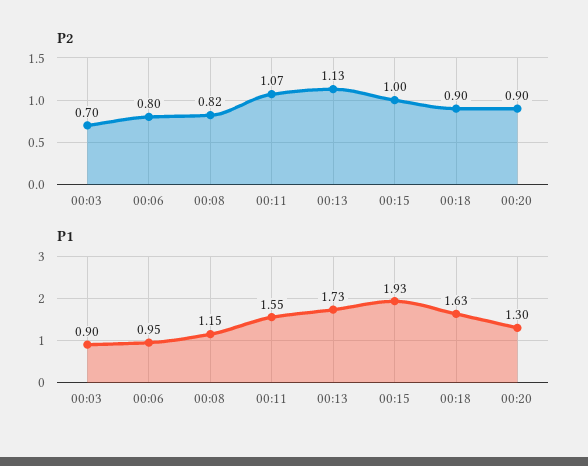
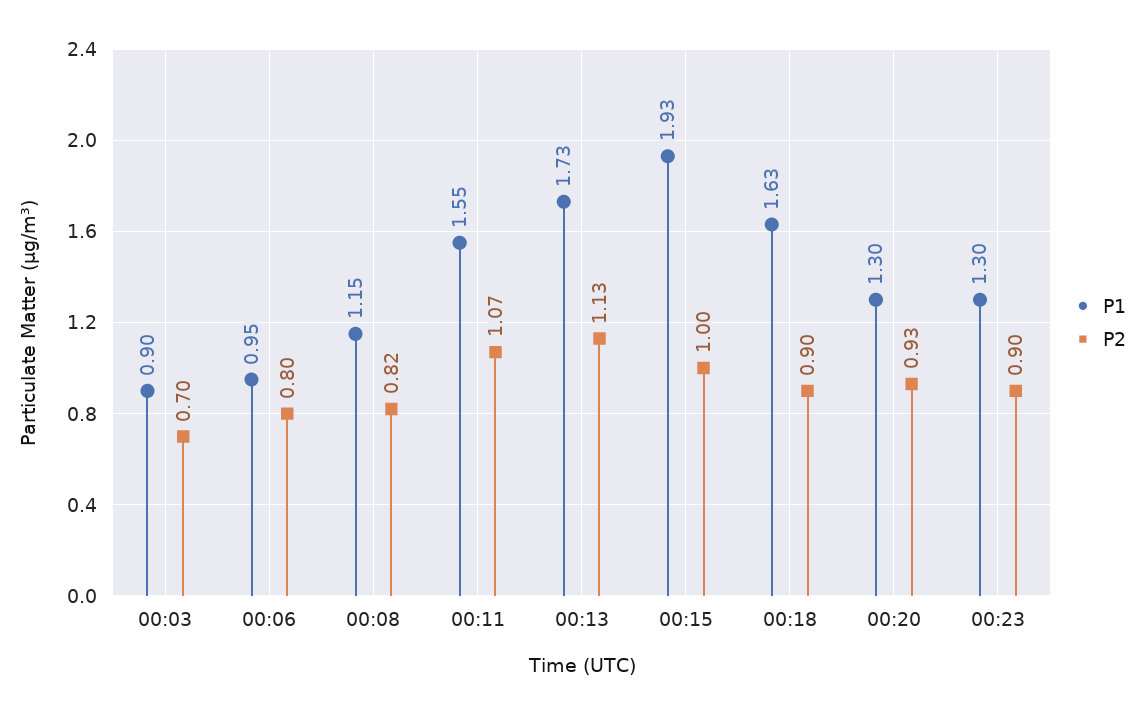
P2, 00:20: 0.9 -> 0.93
P1, 00:23: none -> 1.3
P2, 00:23: none -> 0.9

